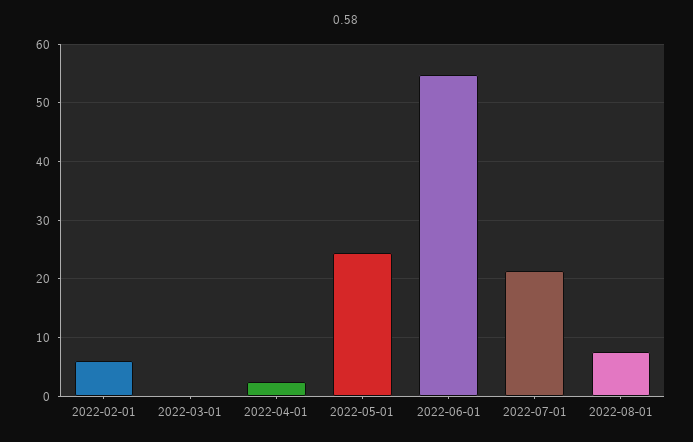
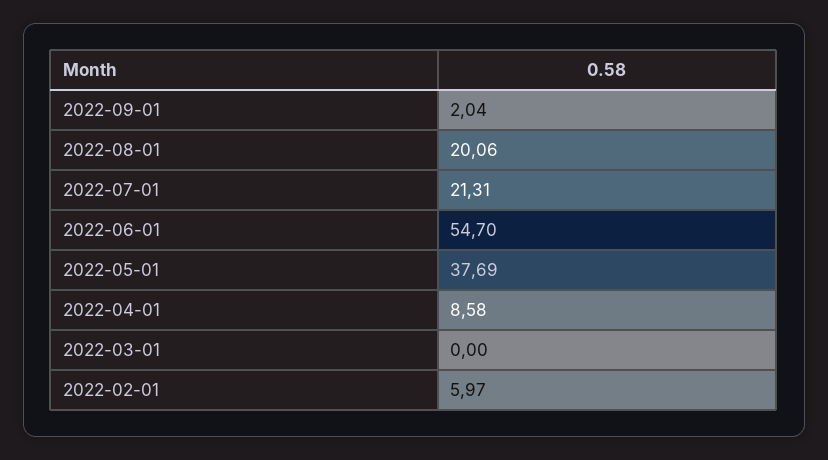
2022-04-01: 2 -> 8.58
2022-05-01: 24 -> 37.69
2022-08-01: 8 -> 20.06
2022-09-01: none -> 2.04

